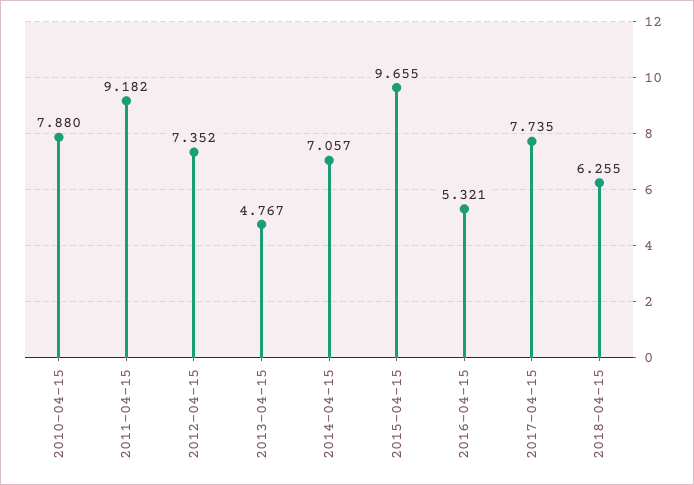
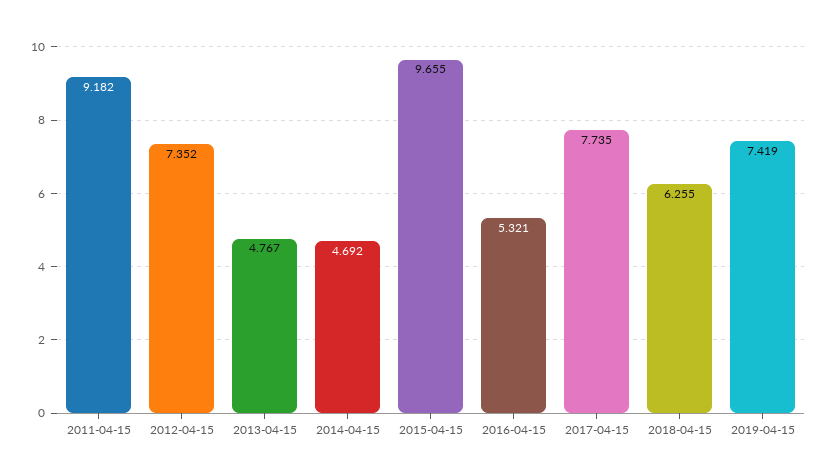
2010-04-15: 7.88 -> none
2014-04-15: 7.057 -> 4.692
2019-04-15: none -> 7.419

